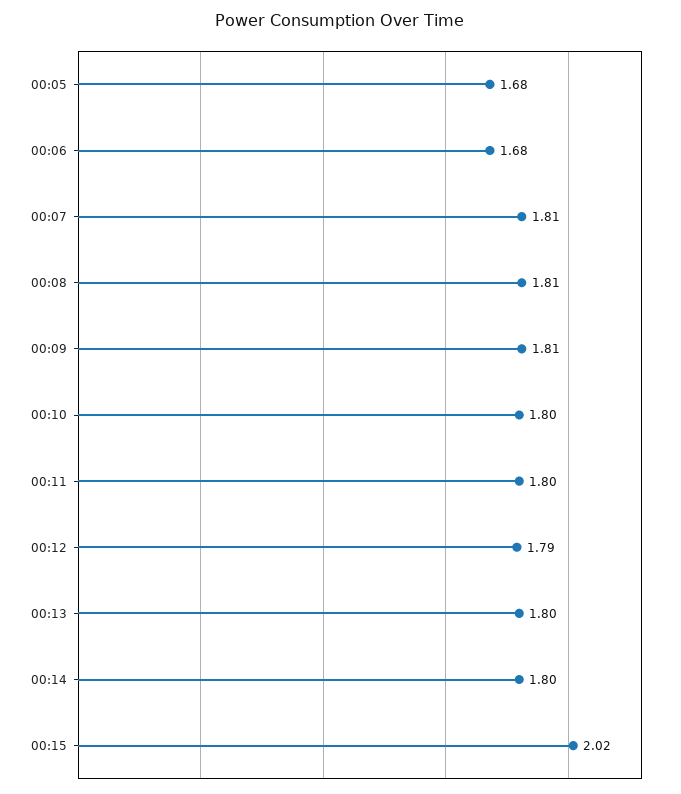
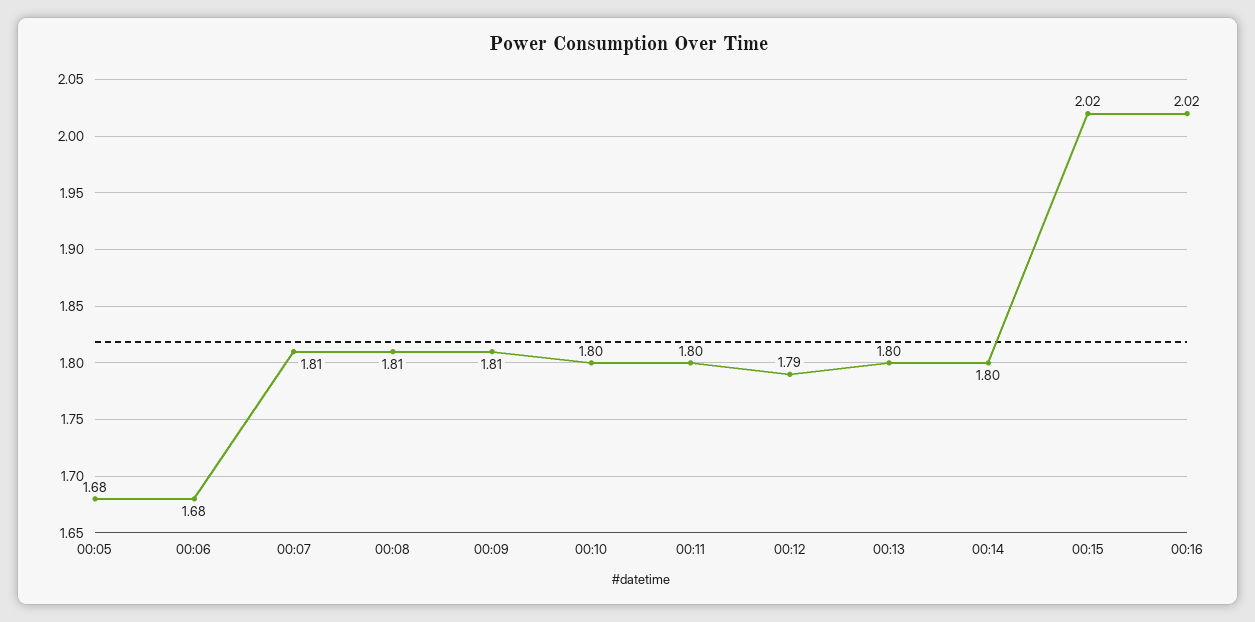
00:16: none -> 2.02

